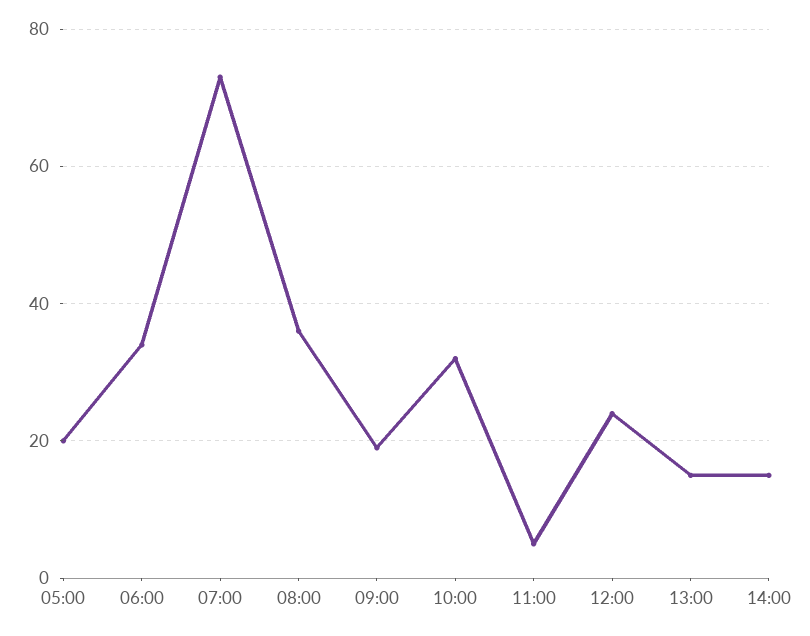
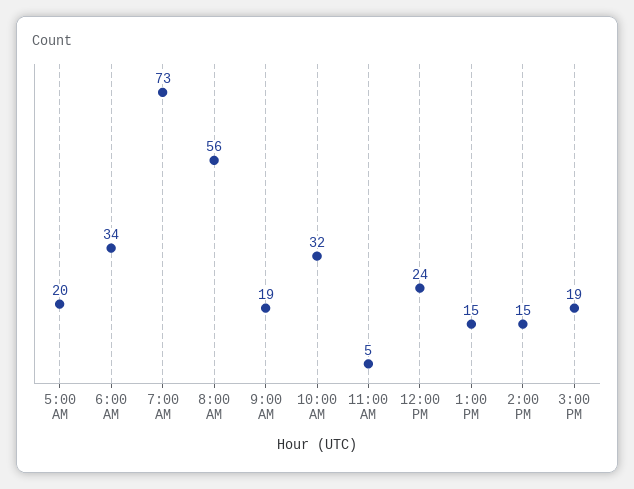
08:00: 35 -> 56
3:00 PM: none -> 19

